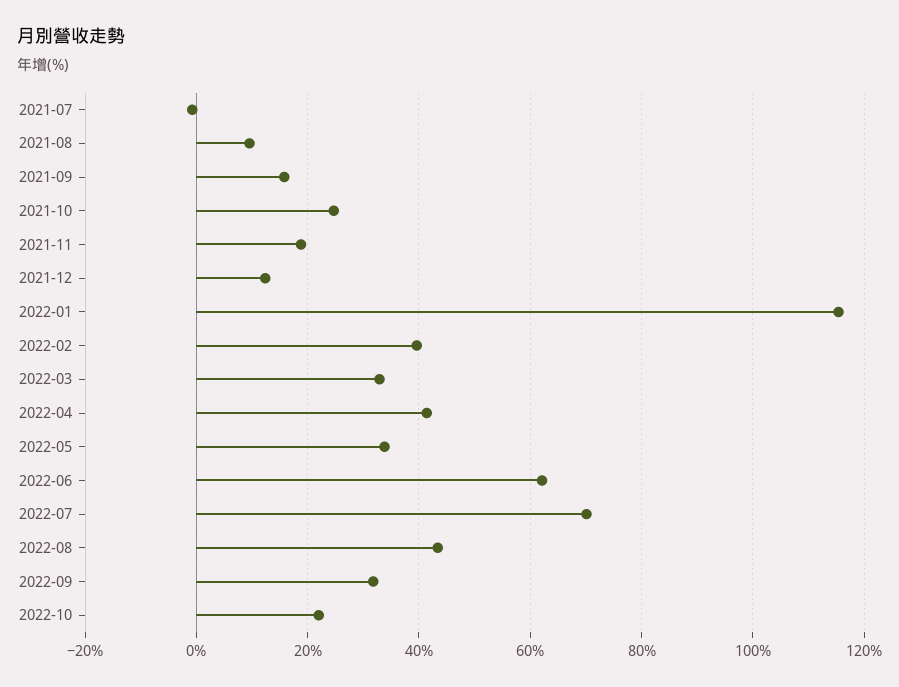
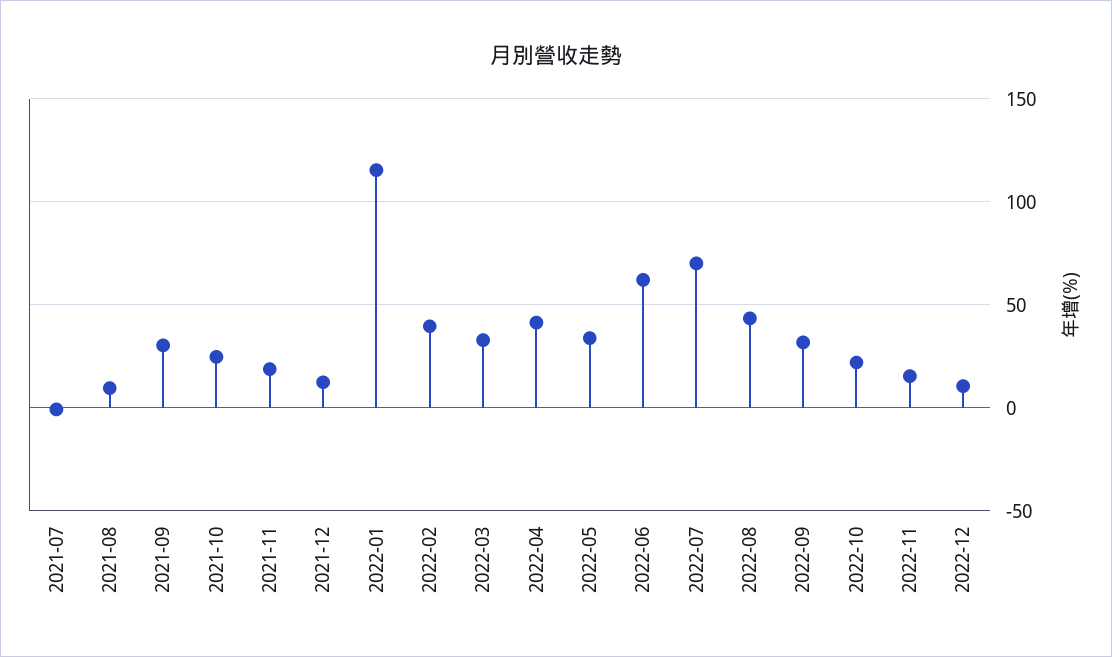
2021-09: 16 -> 30
2022-11: none -> 15
2022-12: none -> 10

